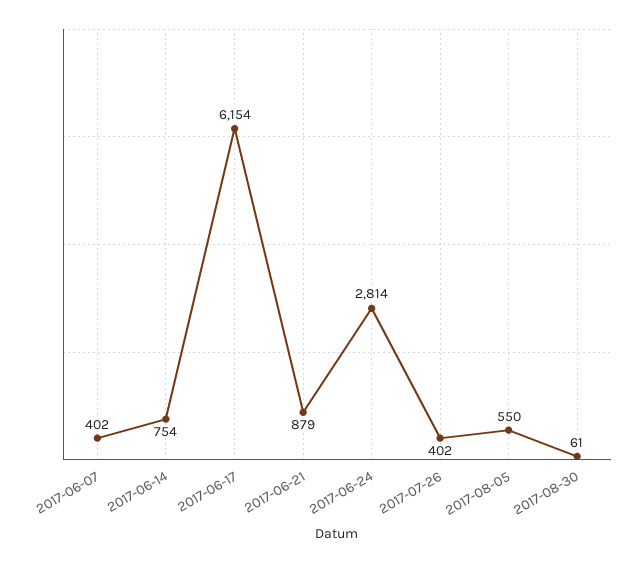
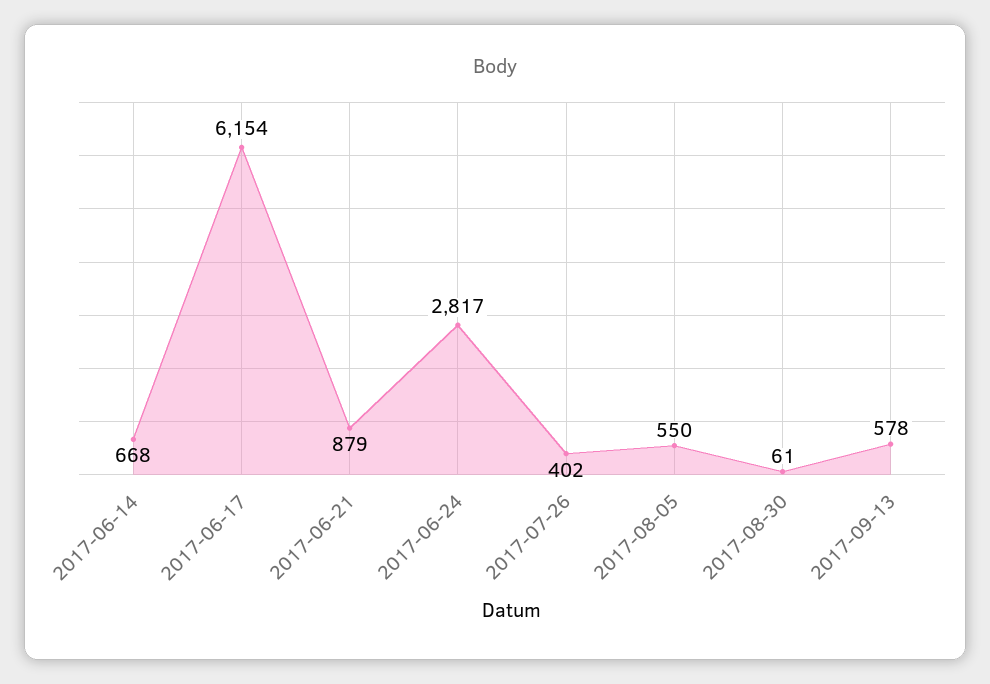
2017-06-07: 402 -> none
2017-06-14: 754 -> 668
2017-06-24: 2814 -> 2817
2017-09-13: none -> 578

